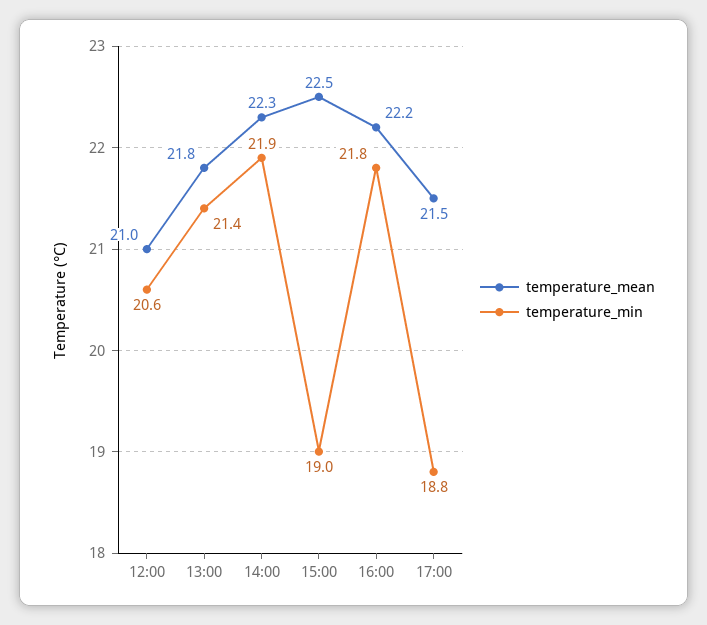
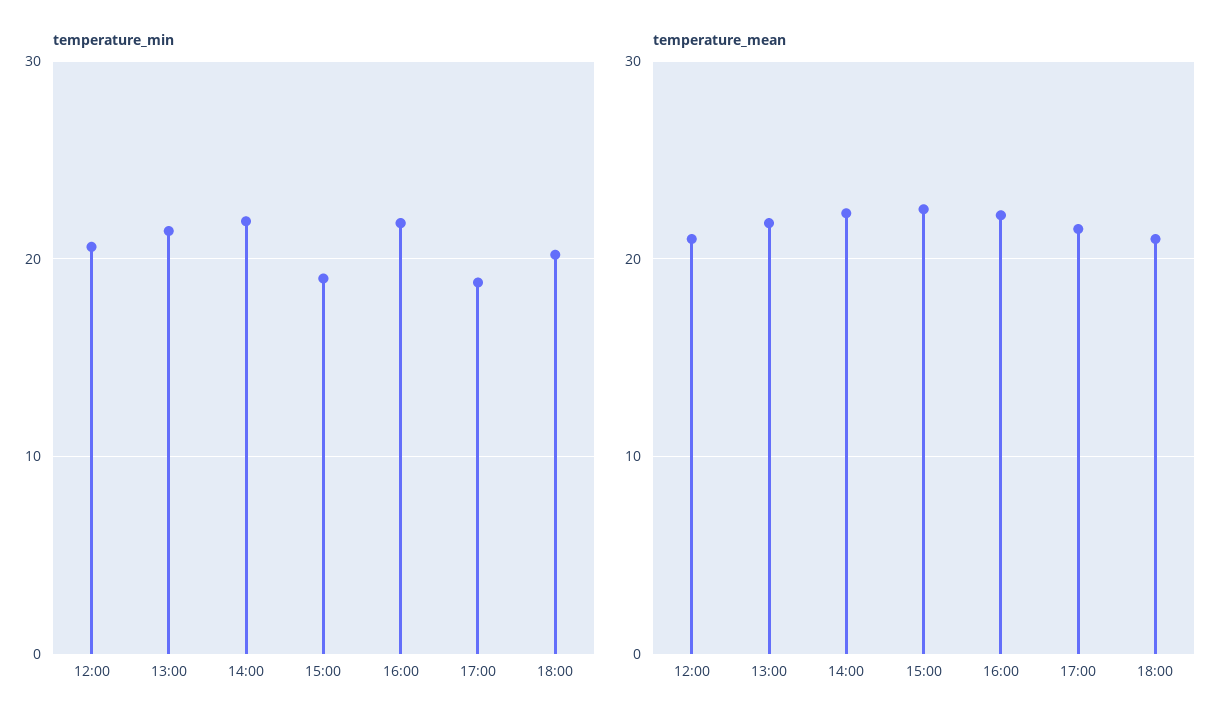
temperature_min, 18:00: none -> 20
temperature_mean, 18:00: none -> 21

